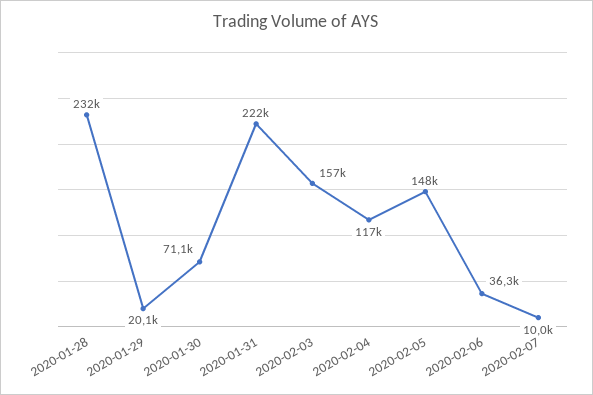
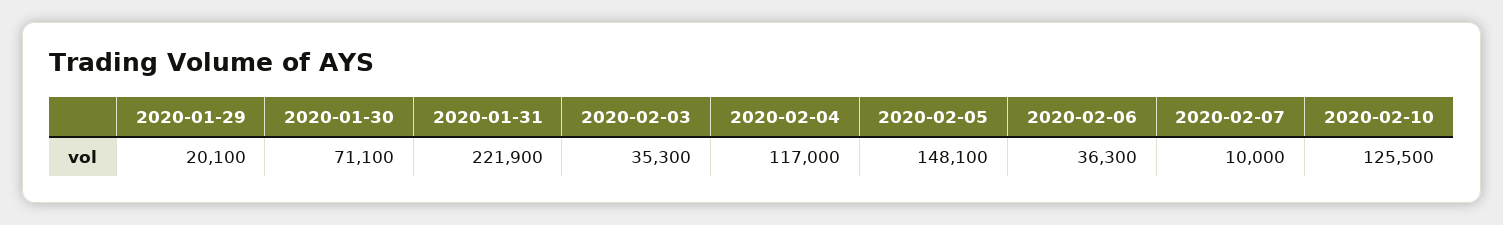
2020-01-28: 232000 -> none
2020-02-03: 157000 -> 35300
2020-02-10: none -> 125500

